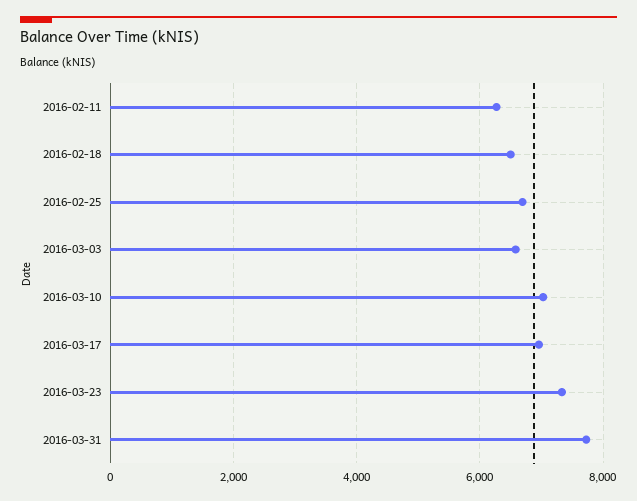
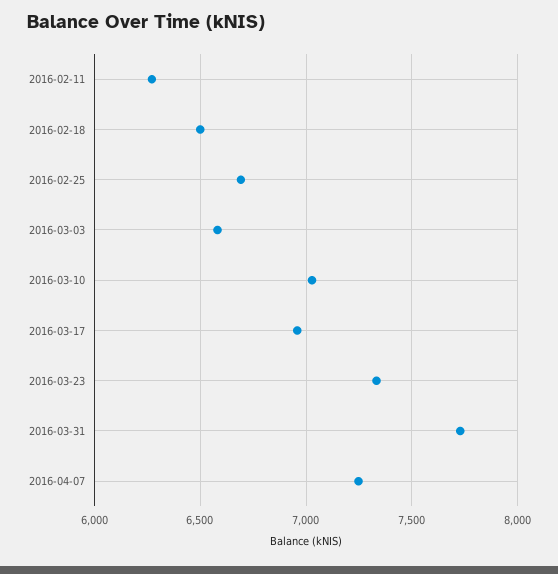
2016-04-07: none -> 7250

